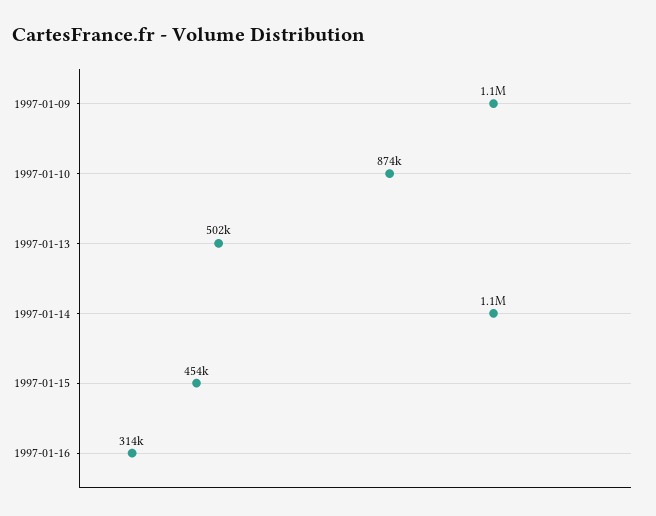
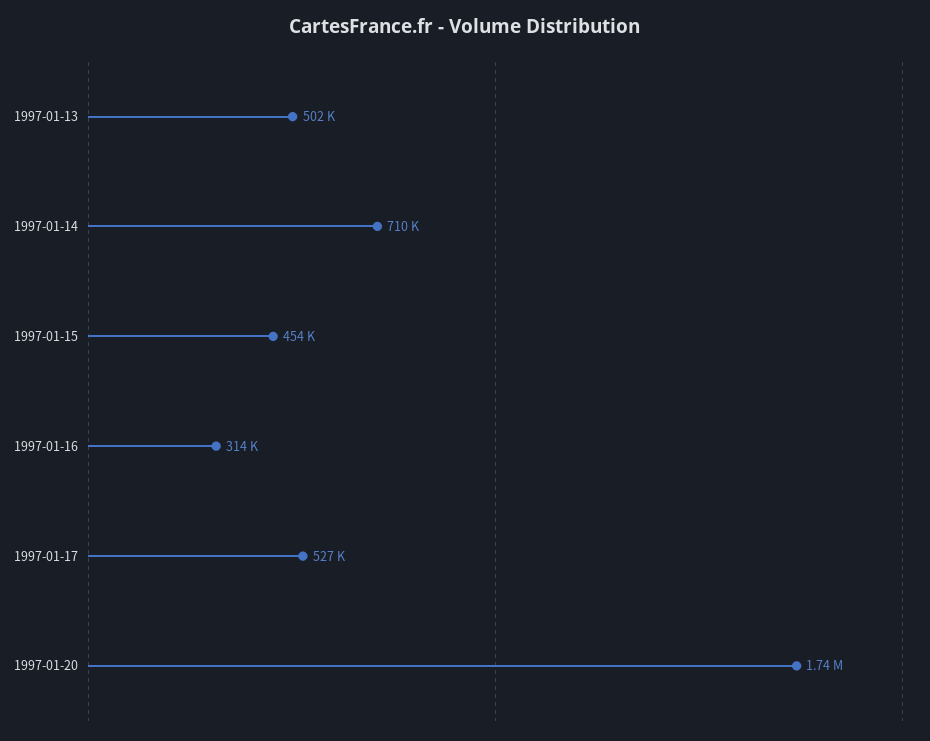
1997-01-09: 1100000 -> none
1997-01-10: 874000 -> none
1997-01-14: 1100000 -> 710000
1997-01-17: none -> 527000
1997-01-20: none -> 1740000

